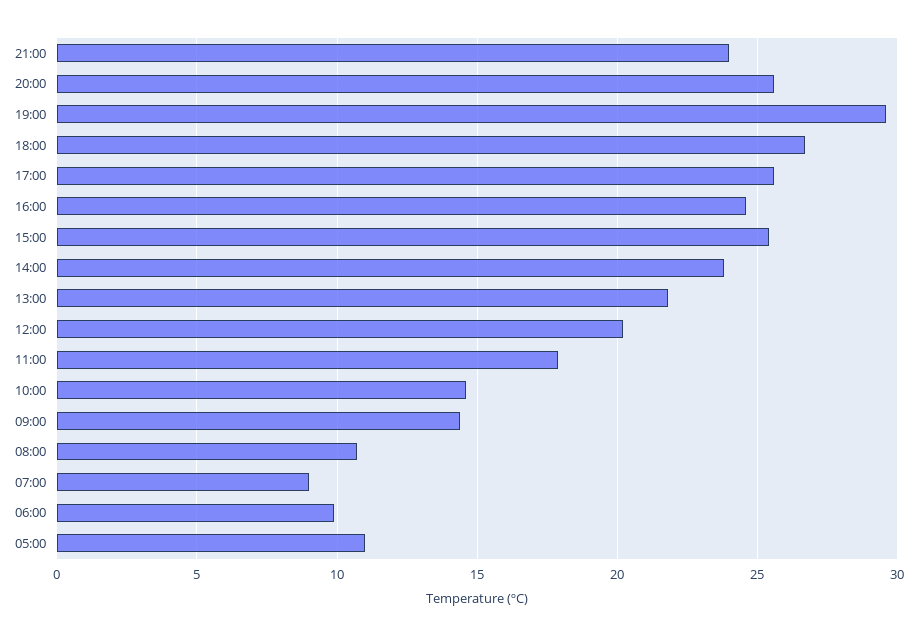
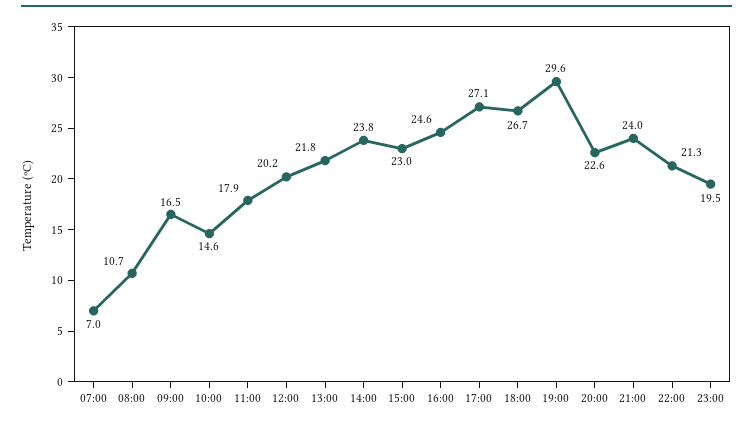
20:00: 25.5 -> 22.6
17:00: 25.5 -> 27.1
15:00: 25.5 -> 23
09:00: 14.5 -> 16.5
07:00: 9 -> 7
06:00: 10 -> none
05:00: 11 -> none
22:00: none -> 21.3
23:00: none -> 19.5

